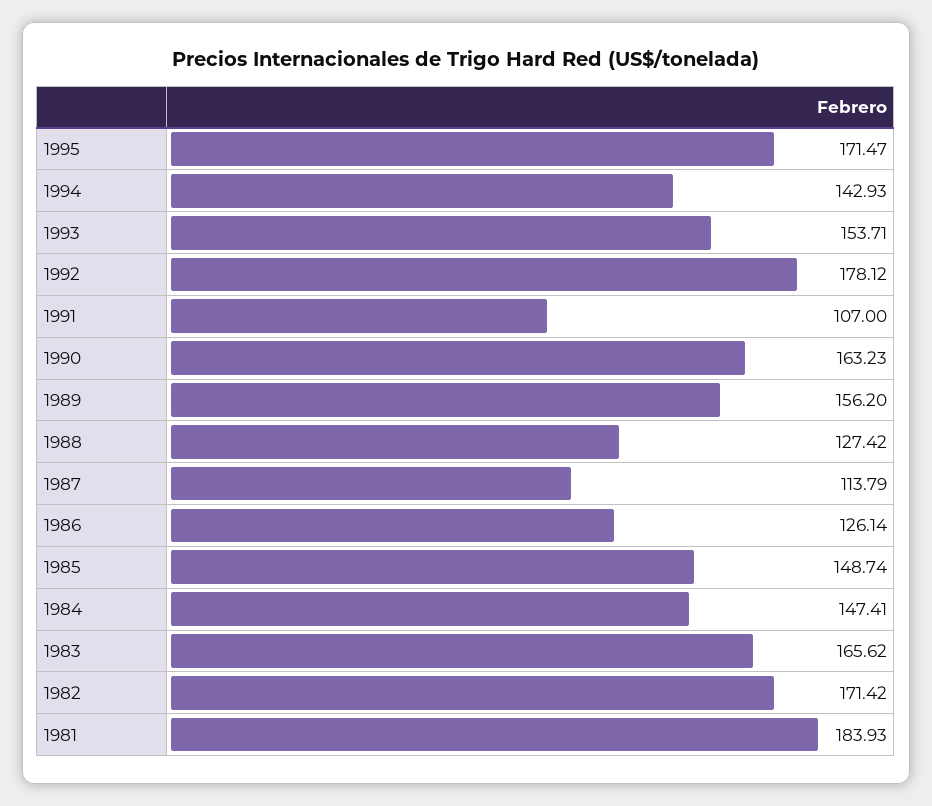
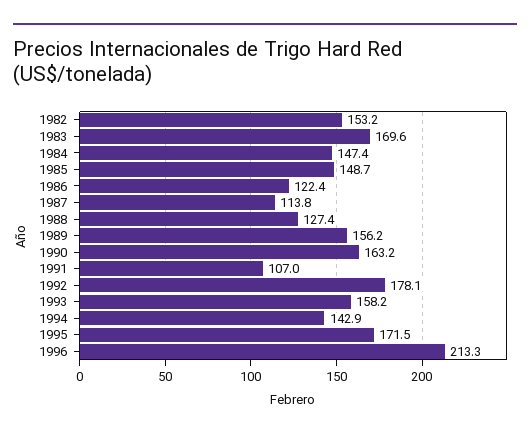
1993: 153.71 -> 158.2
1986: 126.14 -> 122.4
1983: 165.62 -> 169.6
1982: 171.42 -> 153.2
1981: 183.93 -> none
1996: none -> 213.3

